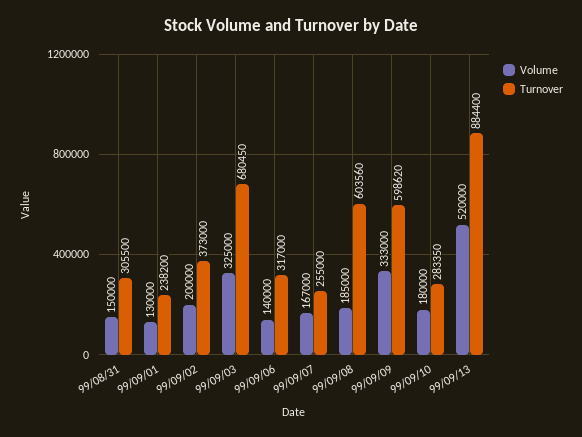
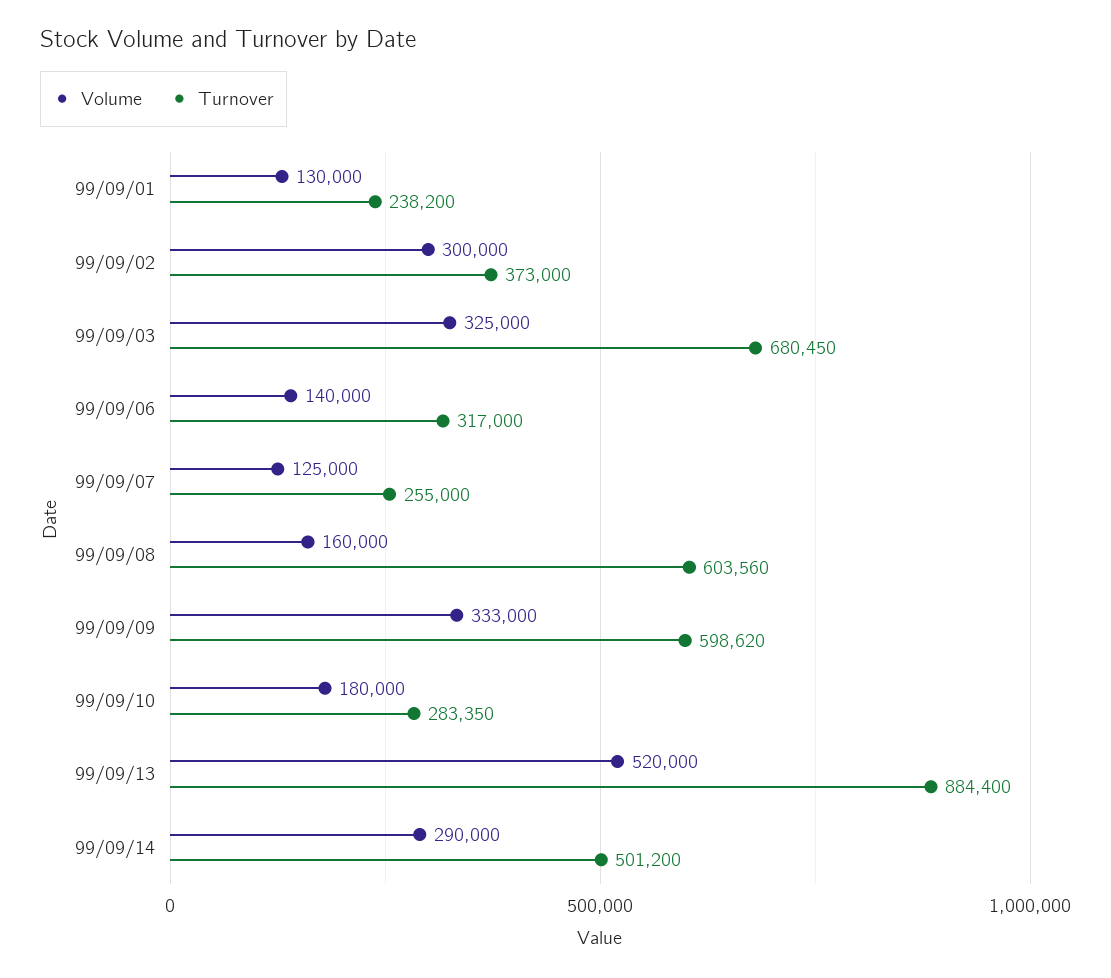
Volume, 99/08/31: 150000 -> none
Turnover, 99/08/31: 305500 -> none
Volume, 99/09/02: 200000 -> 300000
Volume, 99/09/07: 167000 -> 125000
Volume, 99/09/08: 185000 -> 160000
Volume, 99/09/14: none -> 290000
Turnover, 99/09/14: none -> 501200

